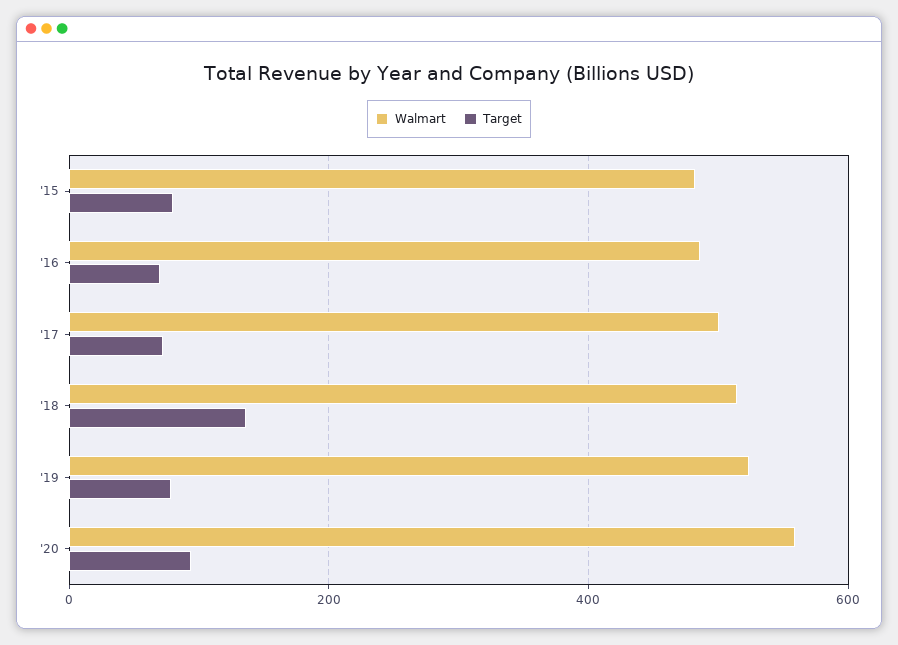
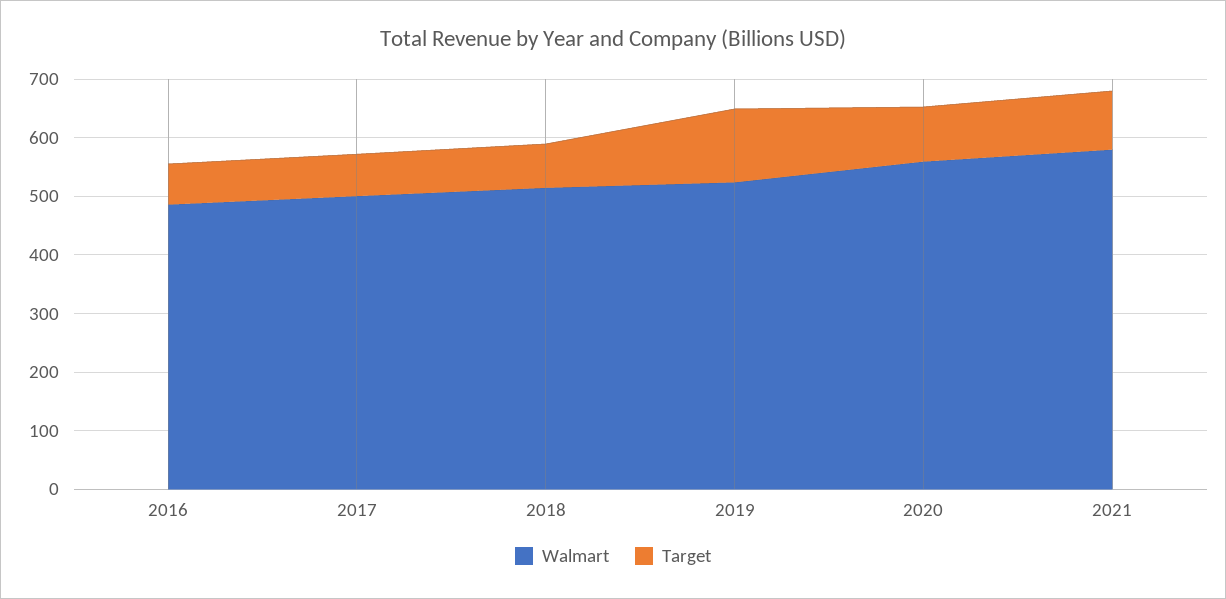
Walmart, '15: 480 -> none
Target, '15: 80 -> none
Target, '18: 140 -> 80
Target, '19: 80 -> 120
Walmart, 2021: none -> 580
Target, 2021: none -> 100

